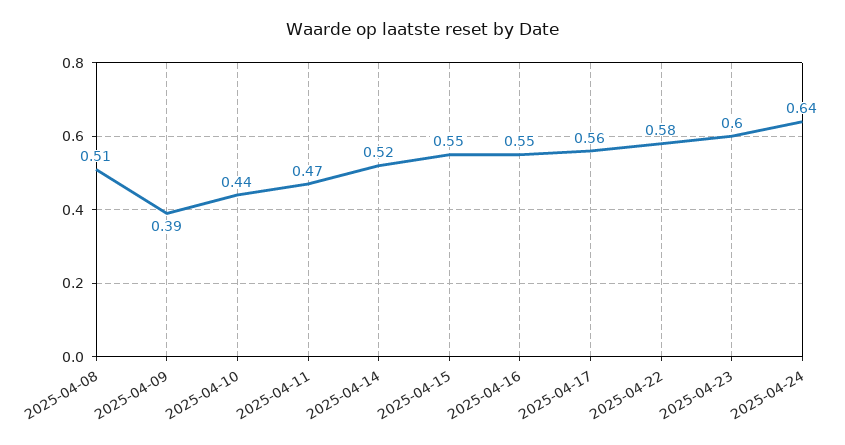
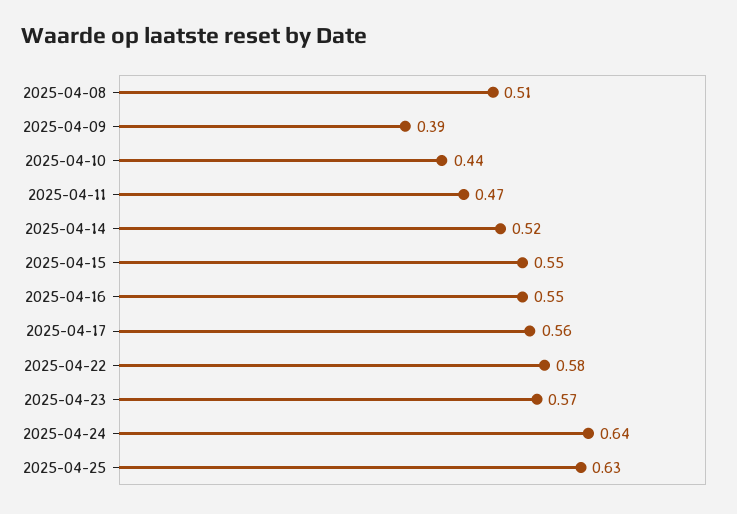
2025-04-23: 0.6 -> 0.57
2025-04-25: none -> 0.63

